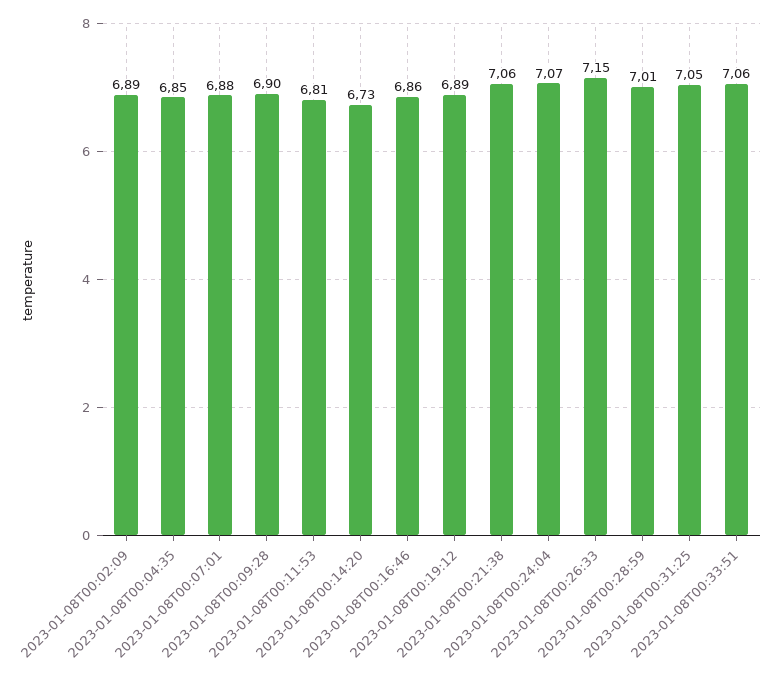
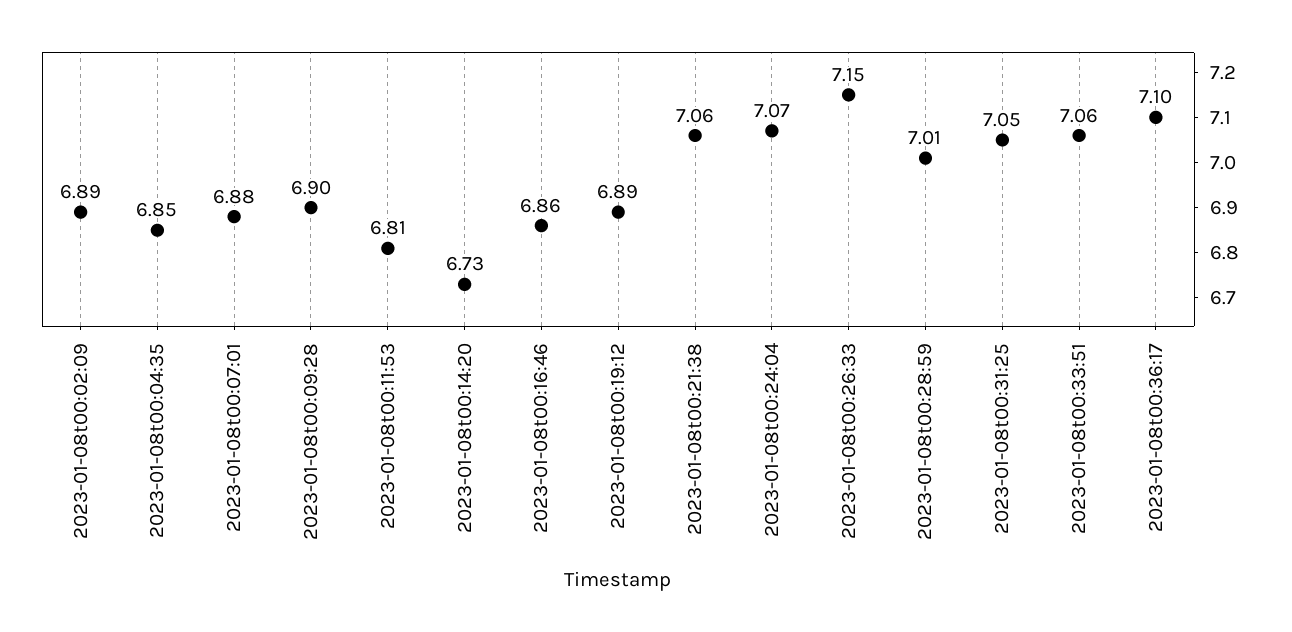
2023-01-08t00:36:17: none -> 7.1

